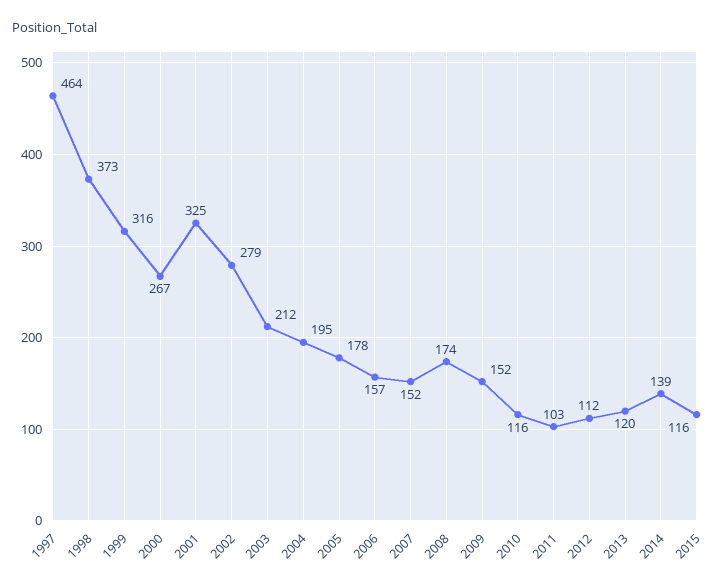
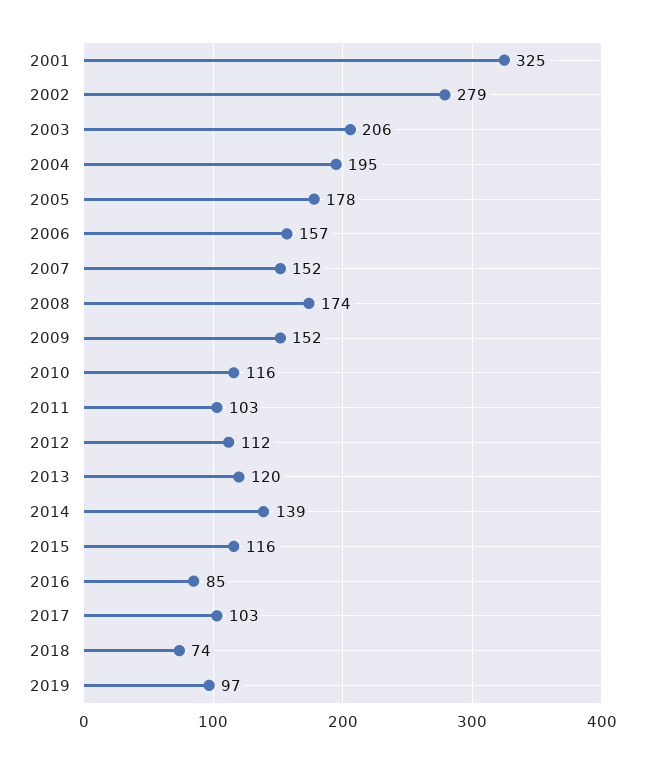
1997: 464 -> none
1998: 373 -> none
1999: 316 -> none
2000: 267 -> none
2003: 212 -> 206
2016: none -> 85
2017: none -> 103
2018: none -> 74
2019: none -> 97

